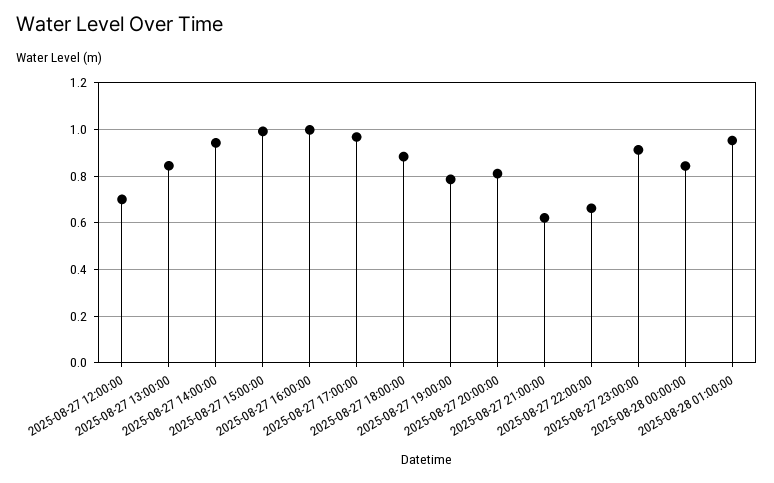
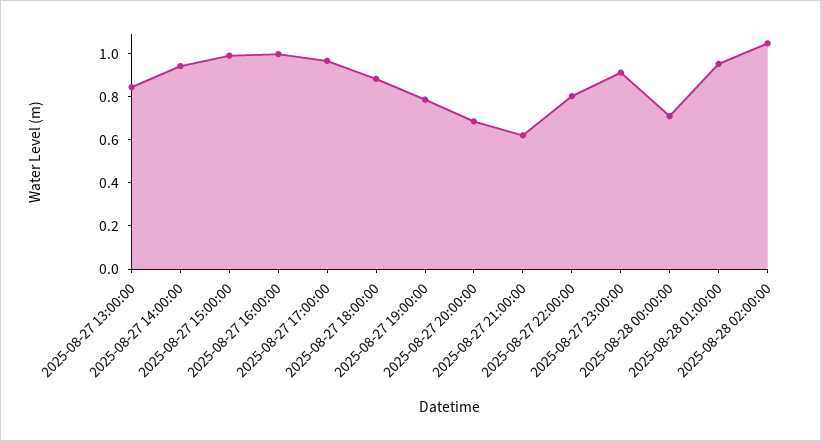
2025-08-27 12:00:00: 0.7 -> none
2025-08-27 20:00:00: 0.8 -> 0.7
2025-08-27 22:00:00: 0.65 -> 0.8
2025-08-28 00:00:00: 0.85 -> 0.7
2025-08-28 02:00:00: none -> 1.05

